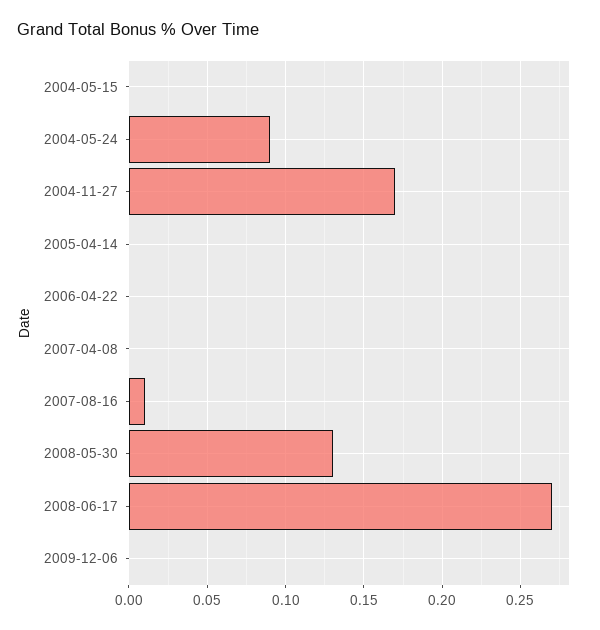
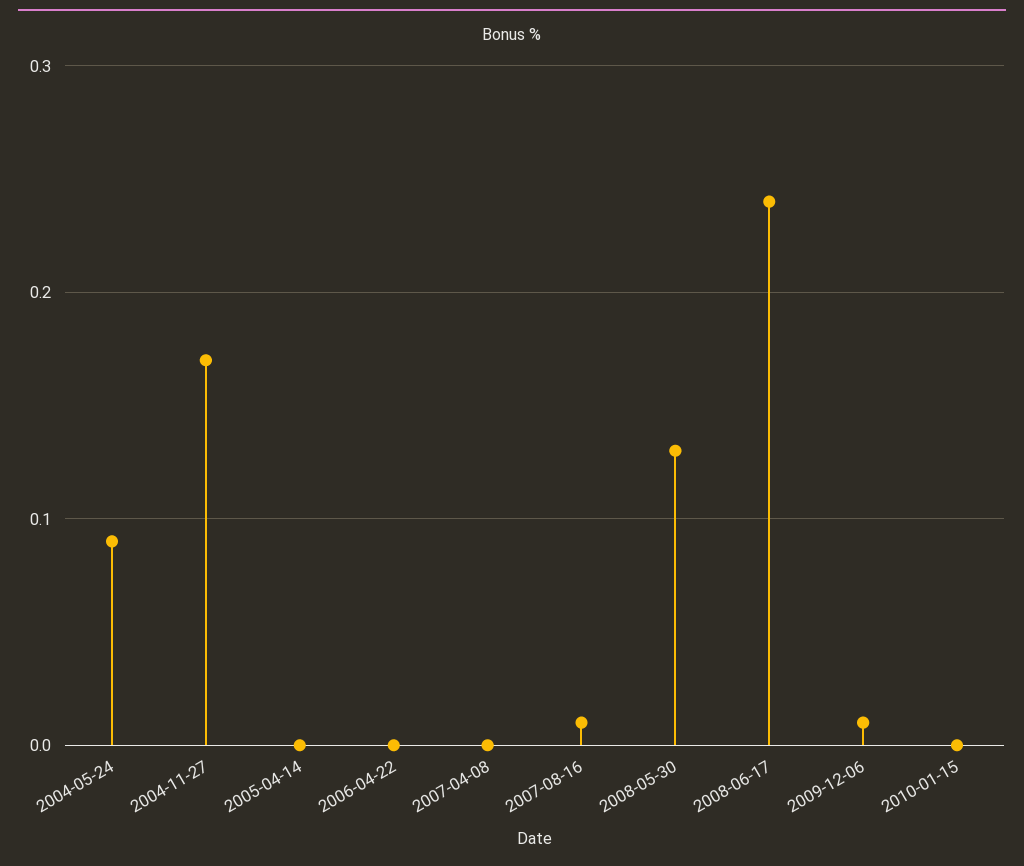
2004-05-15: 0 -> none
2008-06-17: 0.27 -> 0.24
2009-12-06: 0 -> 0.01
2010-01-15: none -> 0

